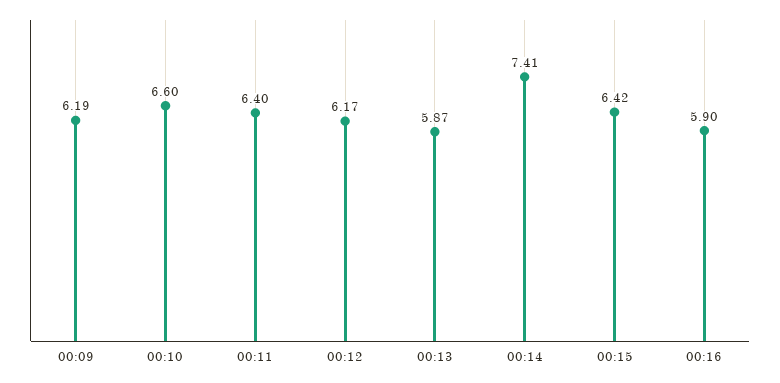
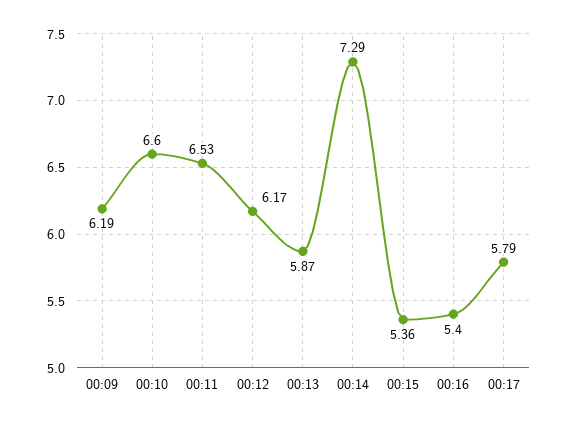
00:11: 6.4 -> 6.53
00:14: 7.41 -> 7.29
00:15: 6.42 -> 5.36
00:16: 5.9 -> 5.4
00:17: none -> 5.79

